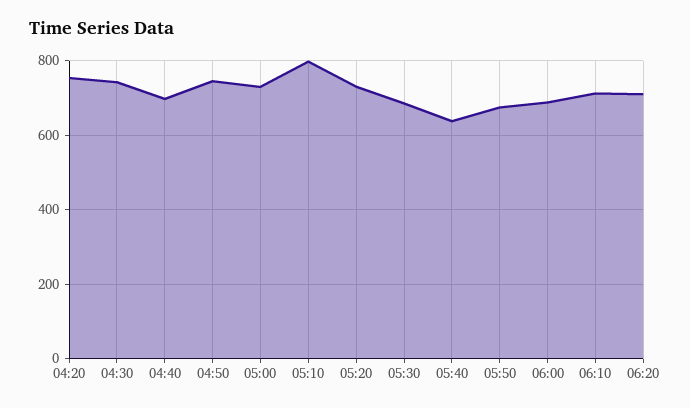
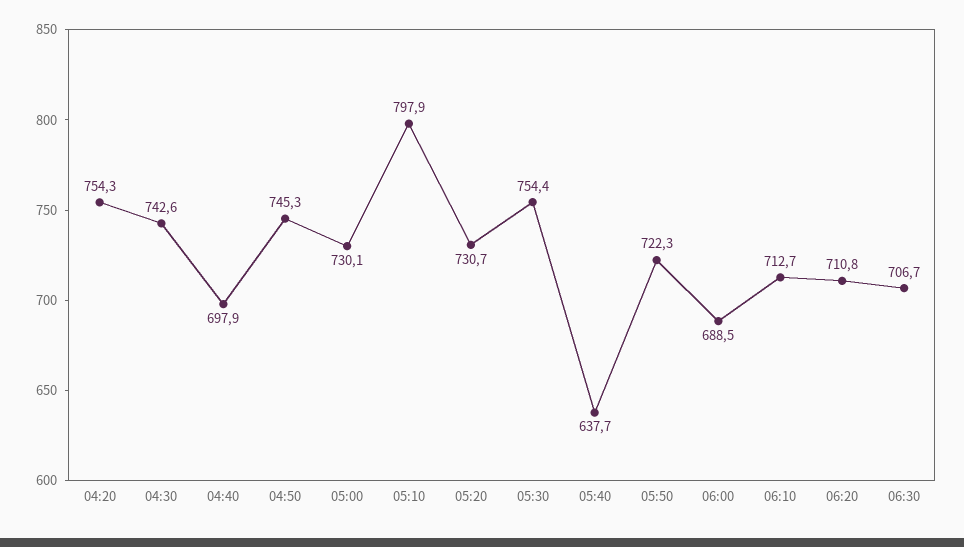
05:30: 680 -> 754.4
05:50: 680 -> 722.3
06:30: none -> 706.7

